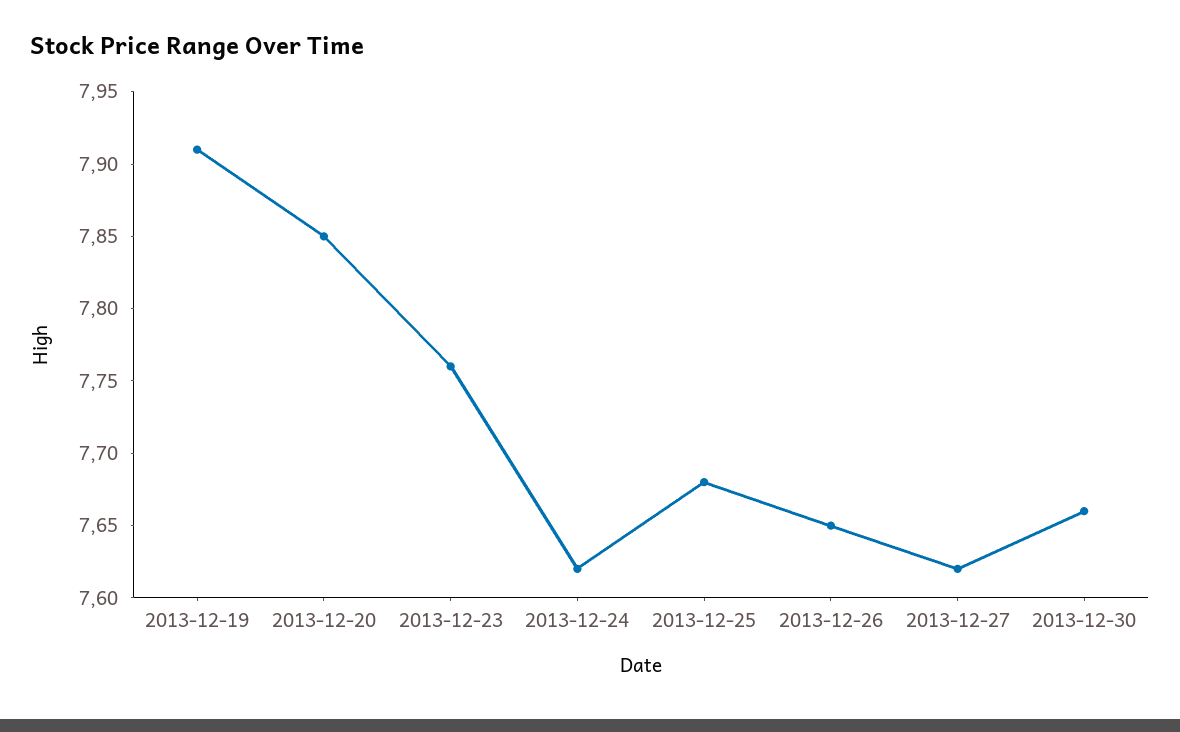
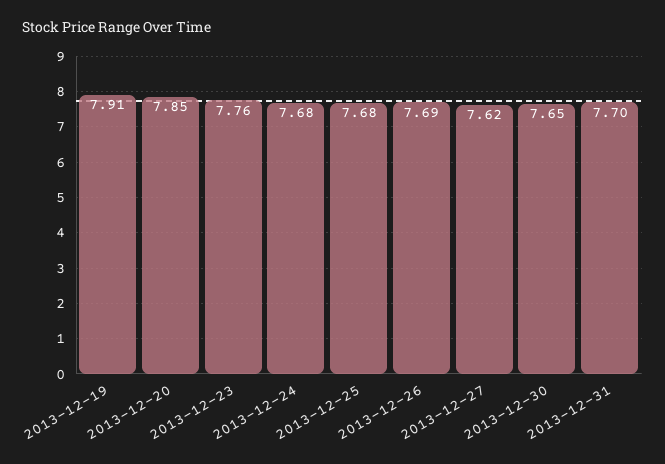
2013-12-24: 7.62 -> 7.68
2013-12-26: 7.65 -> 7.69
2013-12-30: 7.66 -> 7.65
2013-12-31: none -> 7.7

